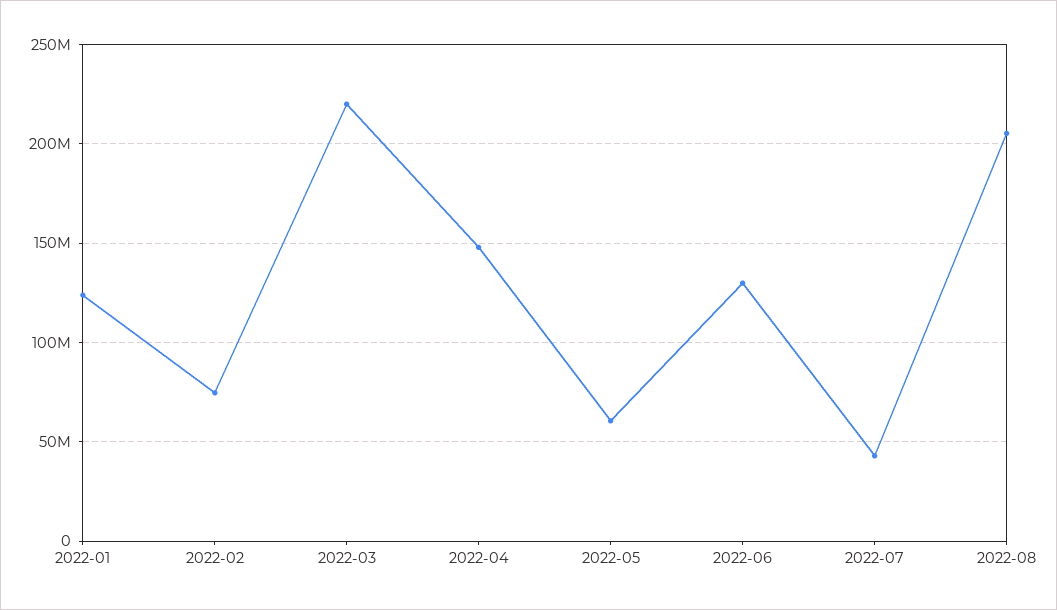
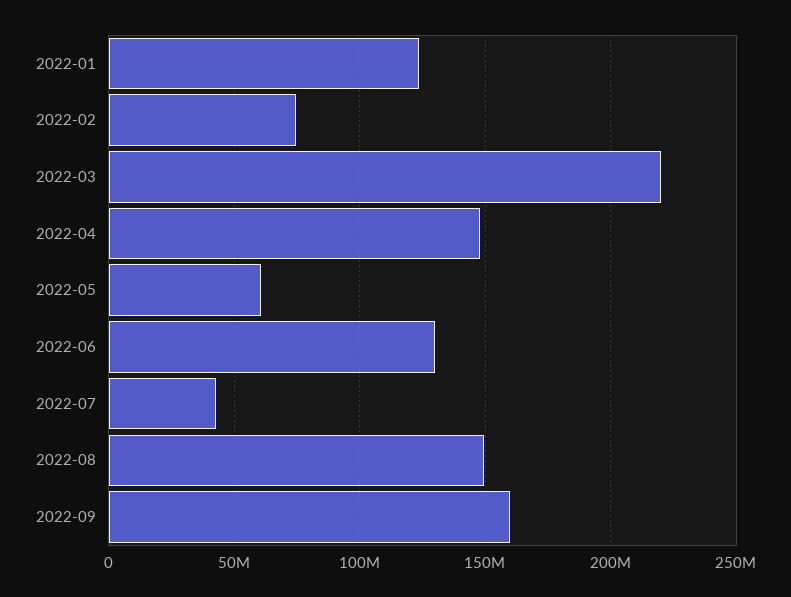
2022-08: 205000000 -> 150000000
2022-09: none -> 160000000

